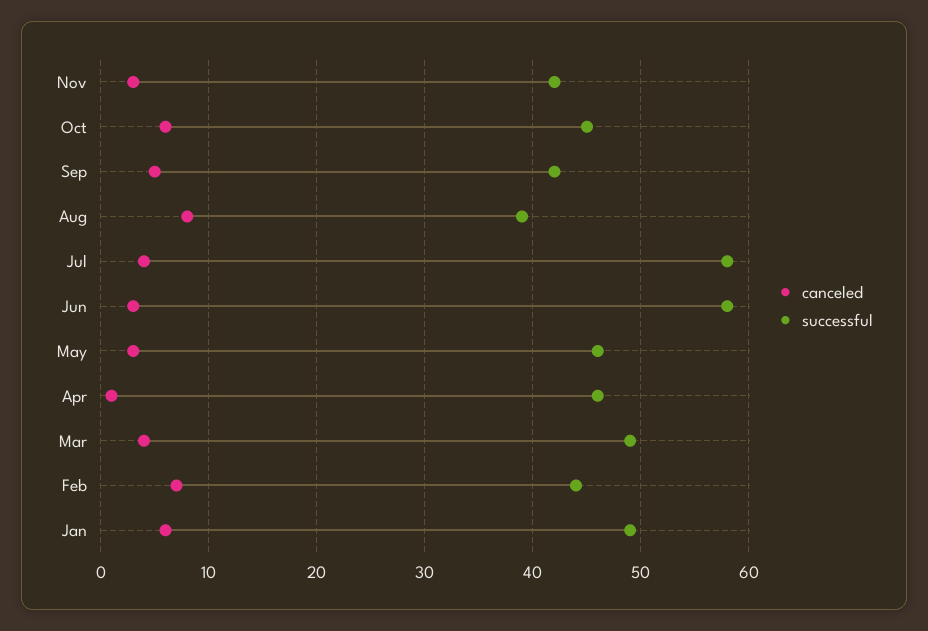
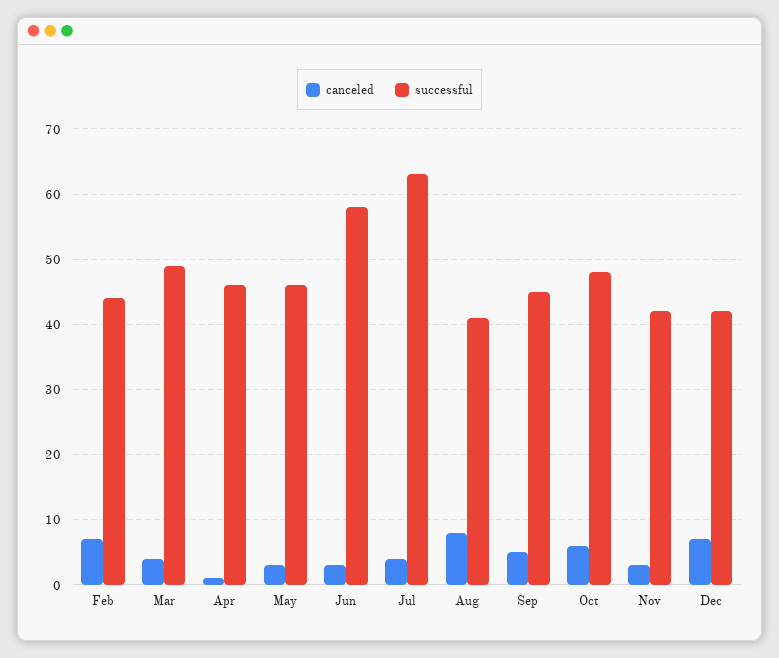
successful, Oct: 45 -> 48
successful, Sep: 42 -> 45
successful, Aug: 39 -> 41
successful, Jul: 58 -> 63
canceled, Jan: 6 -> none
successful, Jan: 49 -> none
canceled, Dec: none -> 7
successful, Dec: none -> 42

